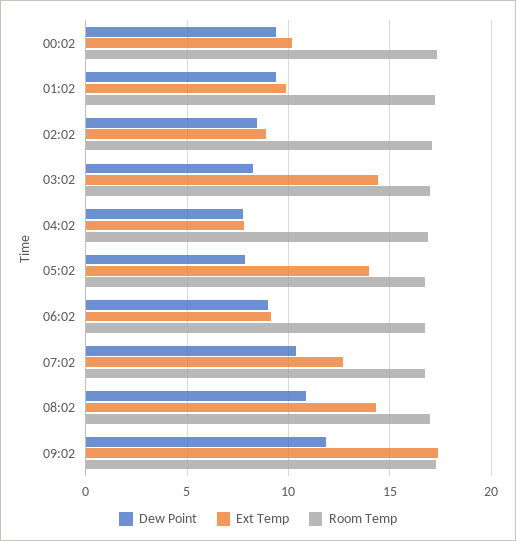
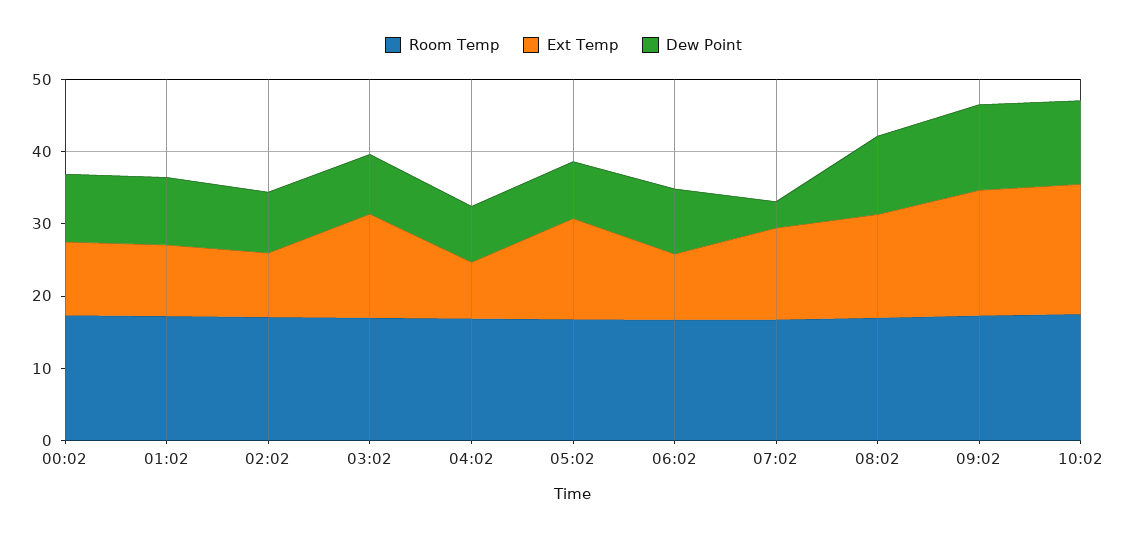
Dew Point, 07:02: 10.5 -> 4
Room Temp, 10:02: none -> 18
Ext Temp, 10:02: none -> 18
Dew Point, 10:02: none -> 12

